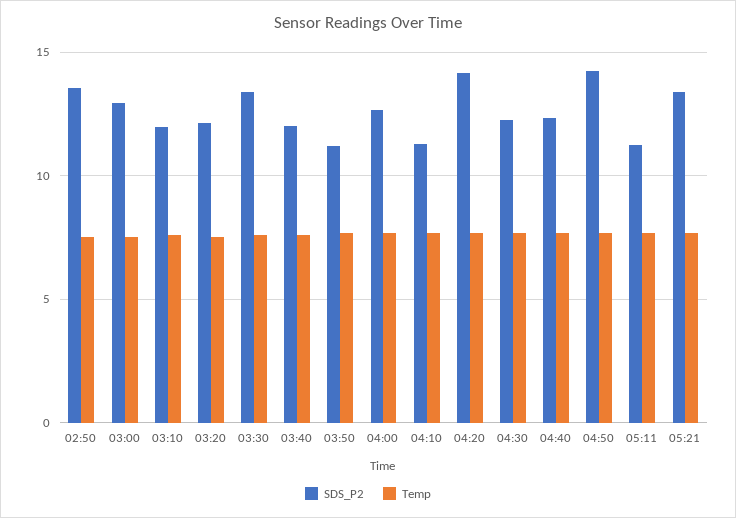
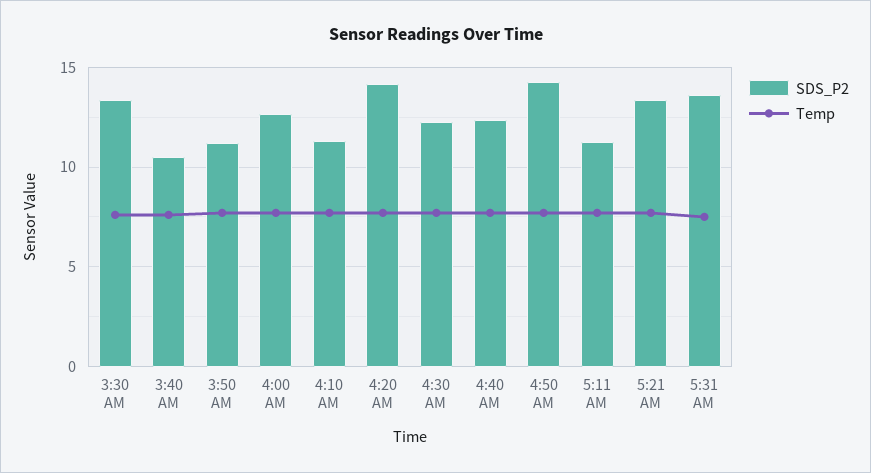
SDS_P2, 02:50: 13.5 -> none
Temp, 02:50: 7.5 -> none
SDS_P2, 03:00: 13 -> none
Temp, 03:00: 7.5 -> none
SDS_P2, 03:10: 12 -> none
Temp, 03:10: 7.5 -> none
SDS_P2, 03:20: 12 -> none
Temp, 03:20: 7.5 -> none
SDS_P2, 03:40: 12 -> 10.5
SDS_P2, 5:31 AM: none -> 13.5
Temp, 5:31 AM: none -> 7.5

